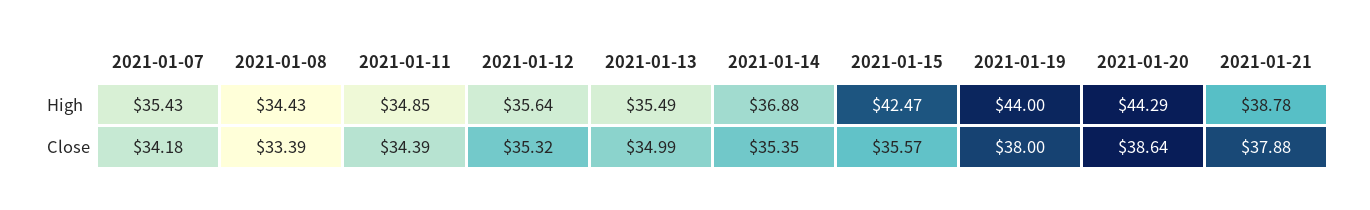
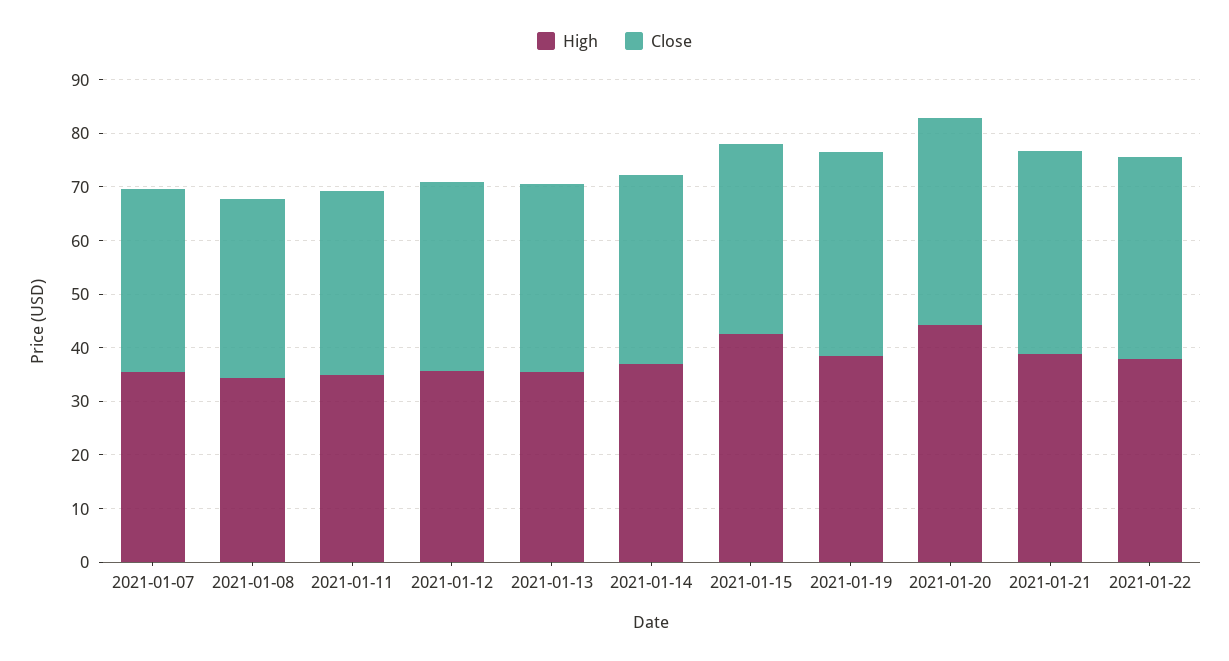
High, 2021-01-19: 44 -> 38
High, 2021-01-22: none -> 38
Close, 2021-01-22: none -> 38

